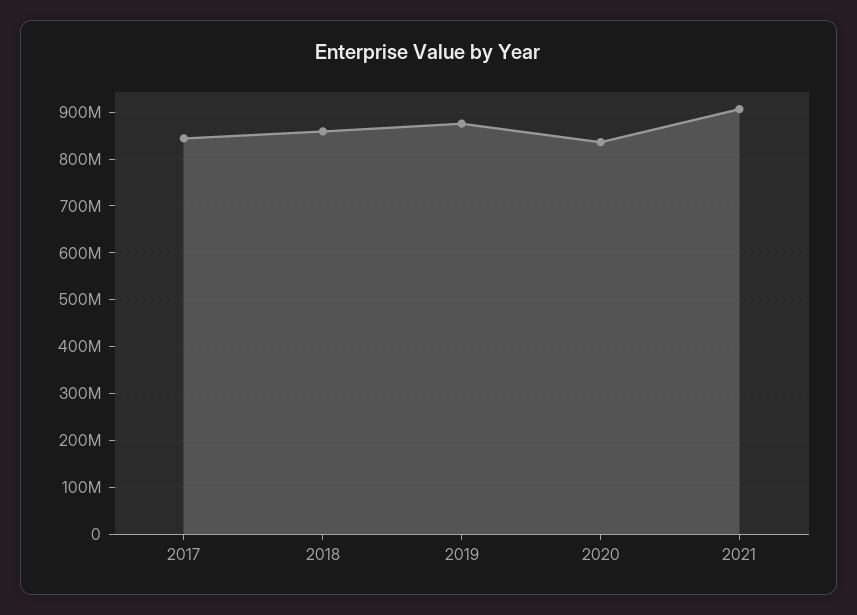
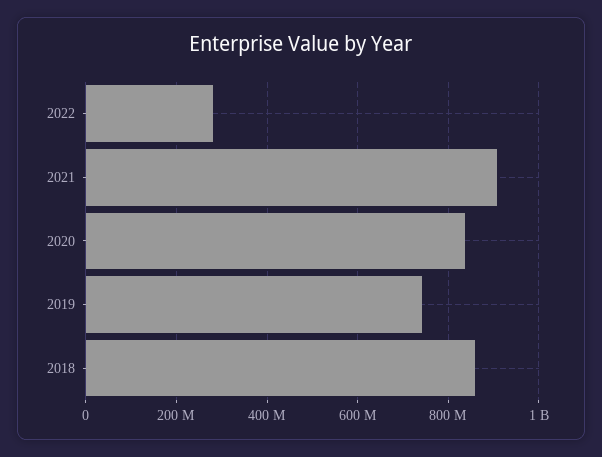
2017: 840000000 -> none
2019: 880000000 -> 740000000
2022: none -> 280000000

